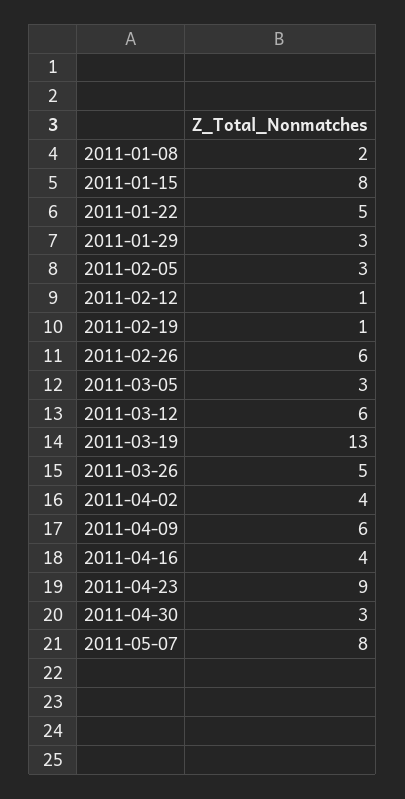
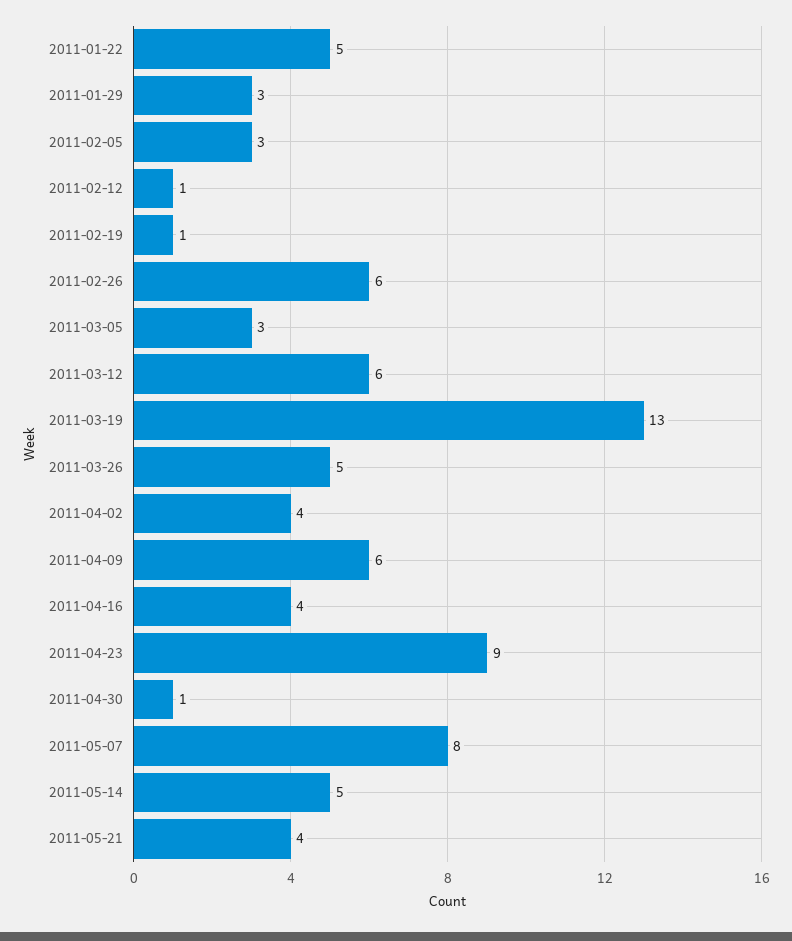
2011-01-08: 2 -> none
2011-01-15: 8 -> none
2011-04-30: 3 -> 1
2011-05-14: none -> 5
2011-05-21: none -> 4

